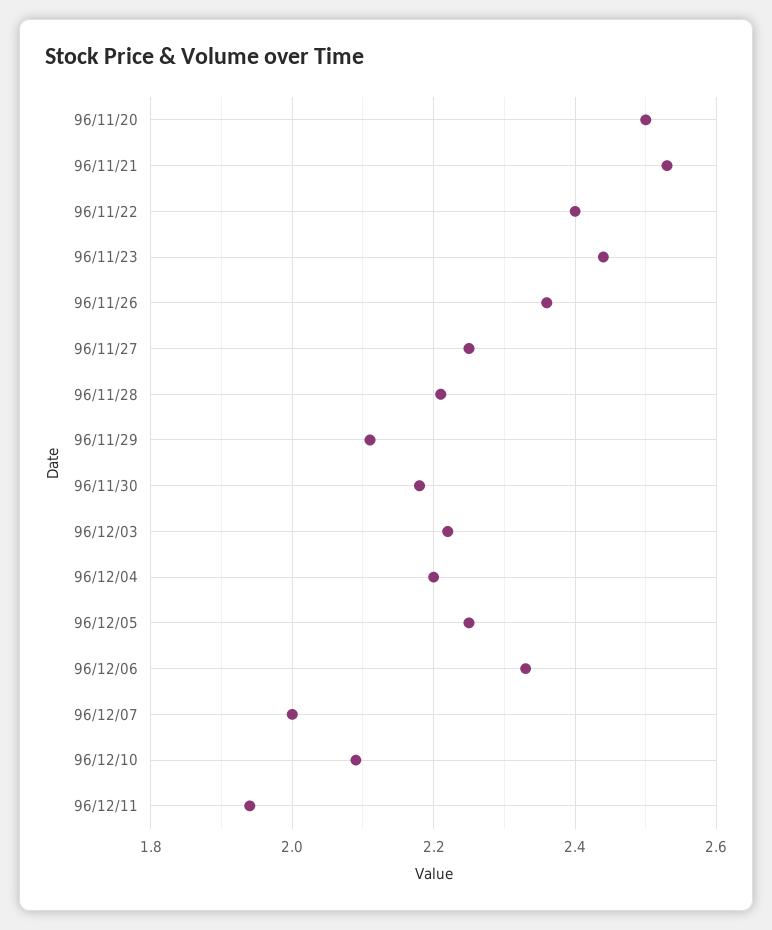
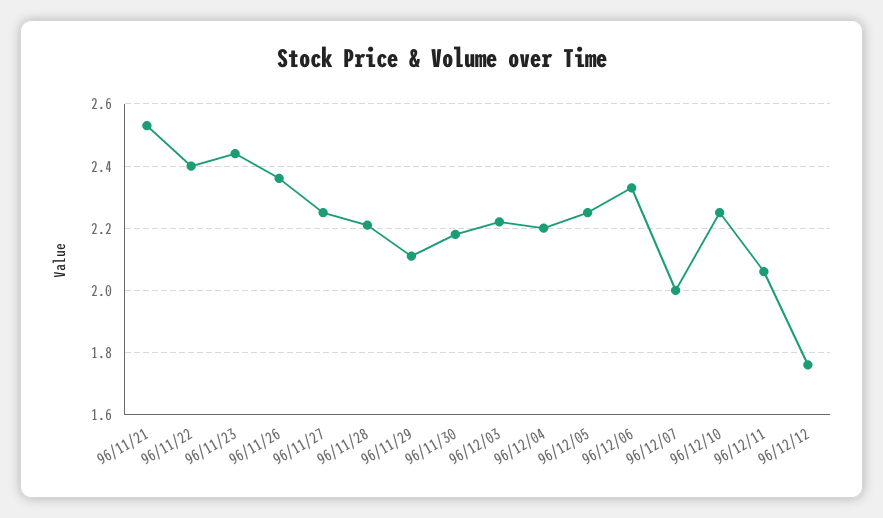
96/11/20: 2.5 -> none
96/12/10: 2.1 -> 2.25
96/12/11: 1.95 -> 2.05
96/12/12: none -> 1.75

